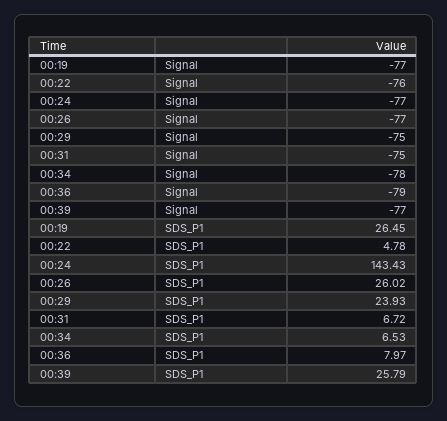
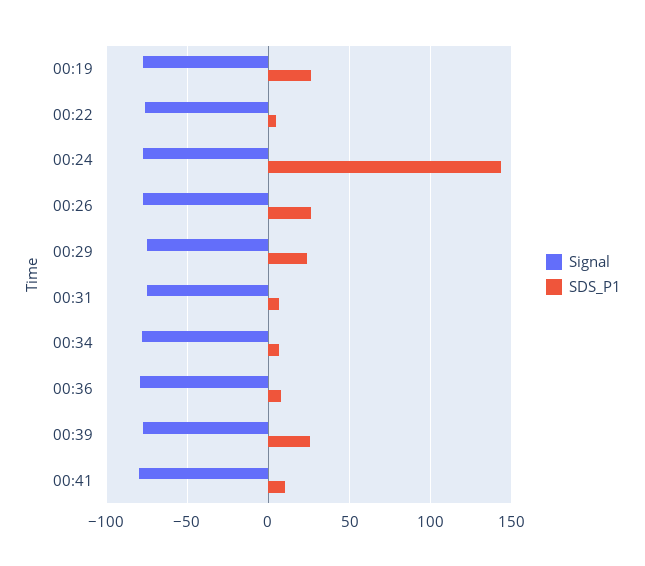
Signal, 00:41: none -> -80
SDS_P1, 00:41: none -> 10

